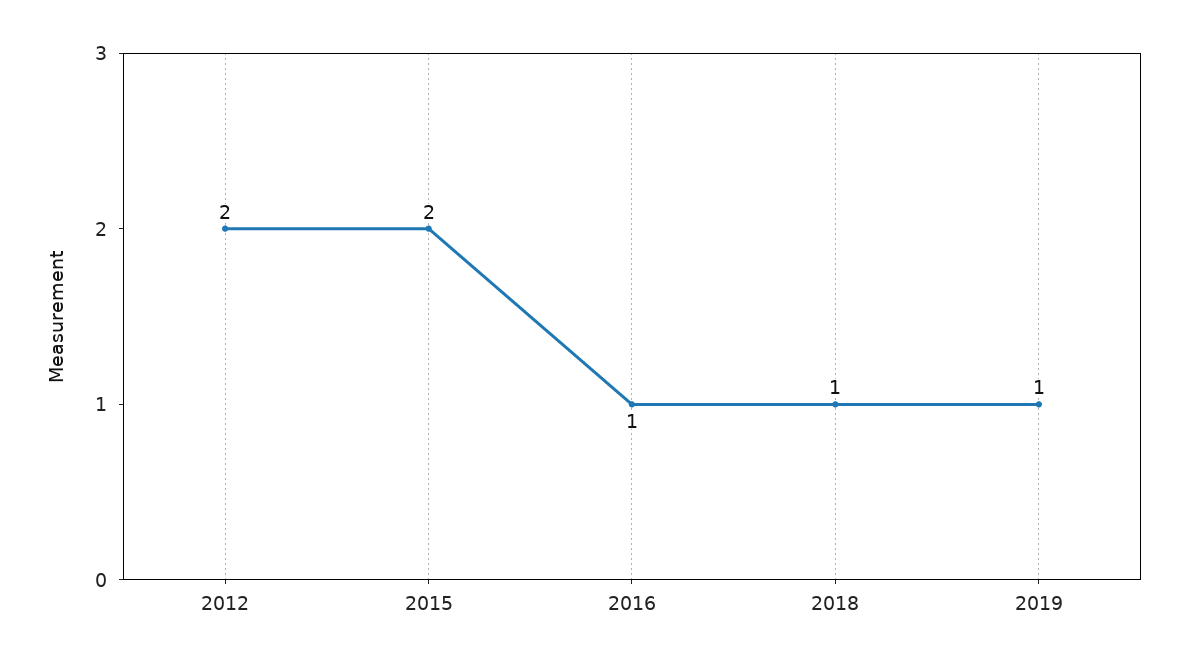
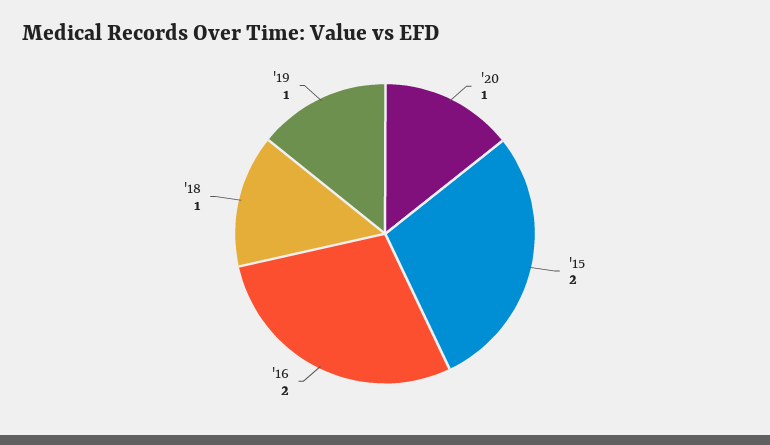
2012: 2 -> none
2016: 1 -> 2
'20: none -> 1

